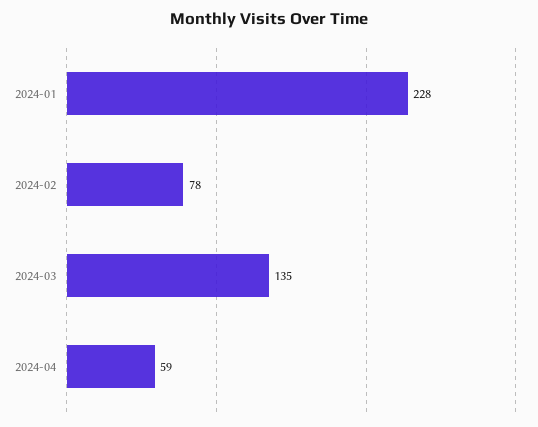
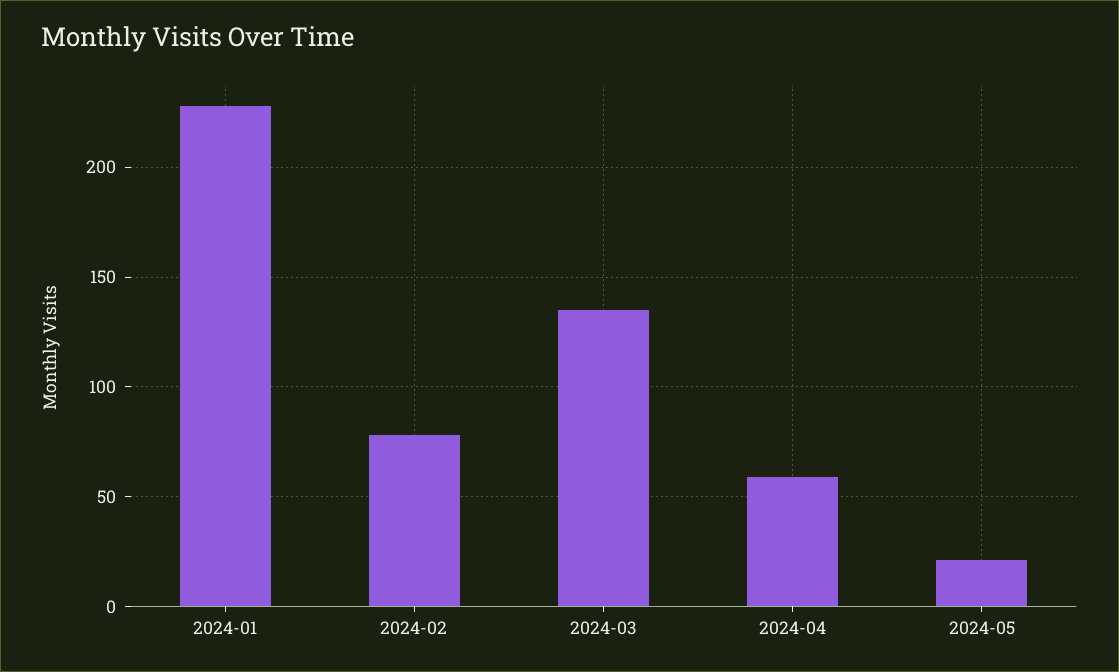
2024-05: none -> 20

